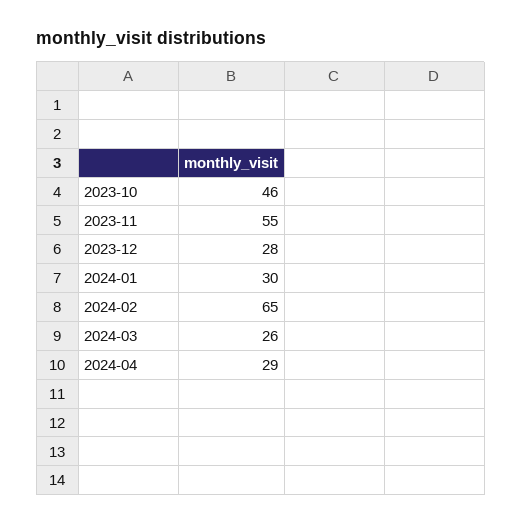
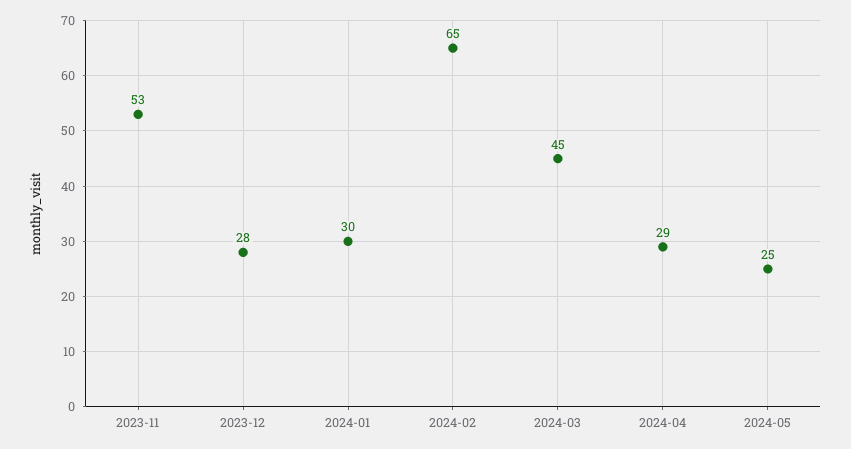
2023-10: 46 -> none
2023-11: 55 -> 53
2024-03: 26 -> 45
2024-05: none -> 25

